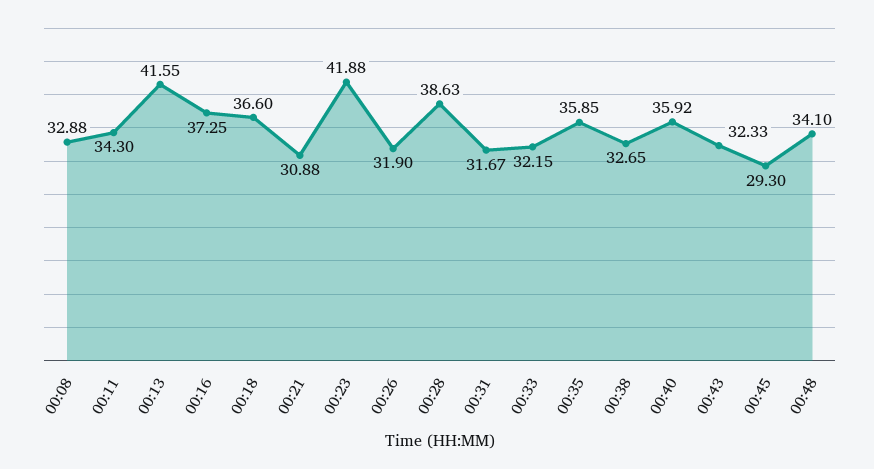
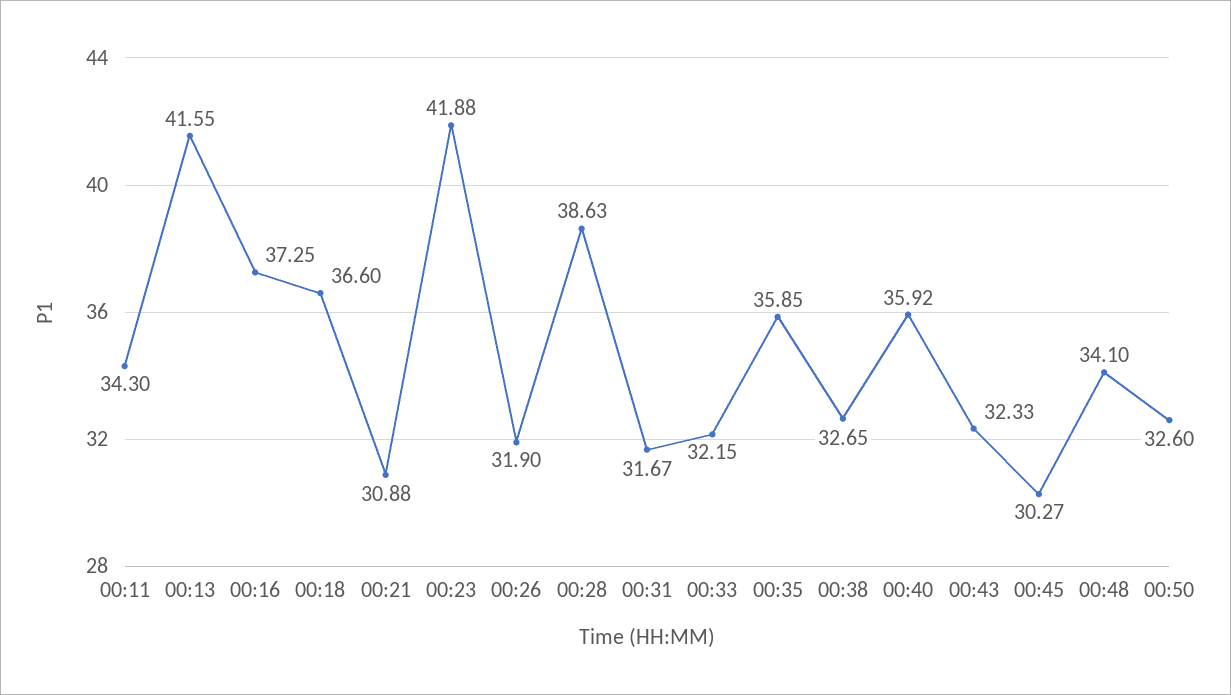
00:08: 32.88 -> none
00:45: 29.3 -> 30.27
00:50: none -> 32.6

